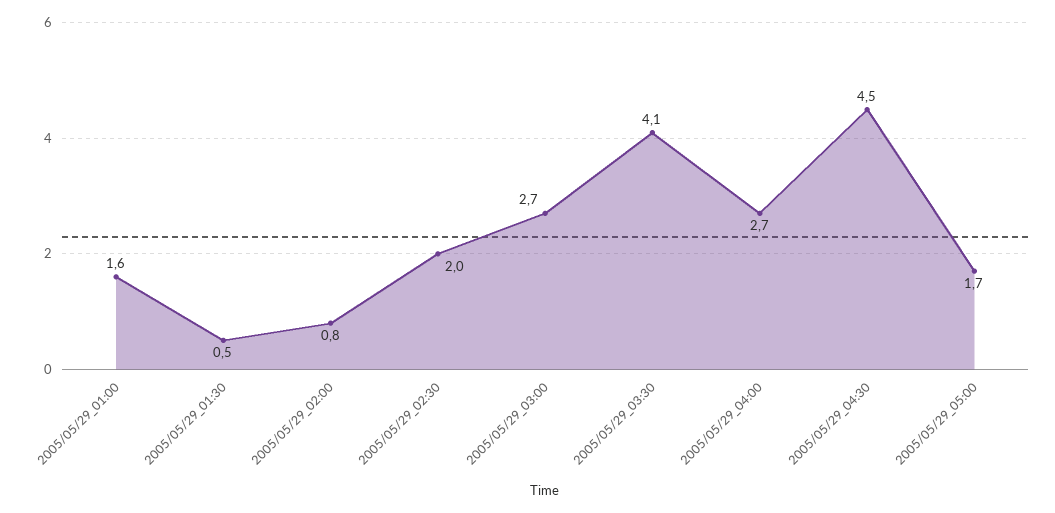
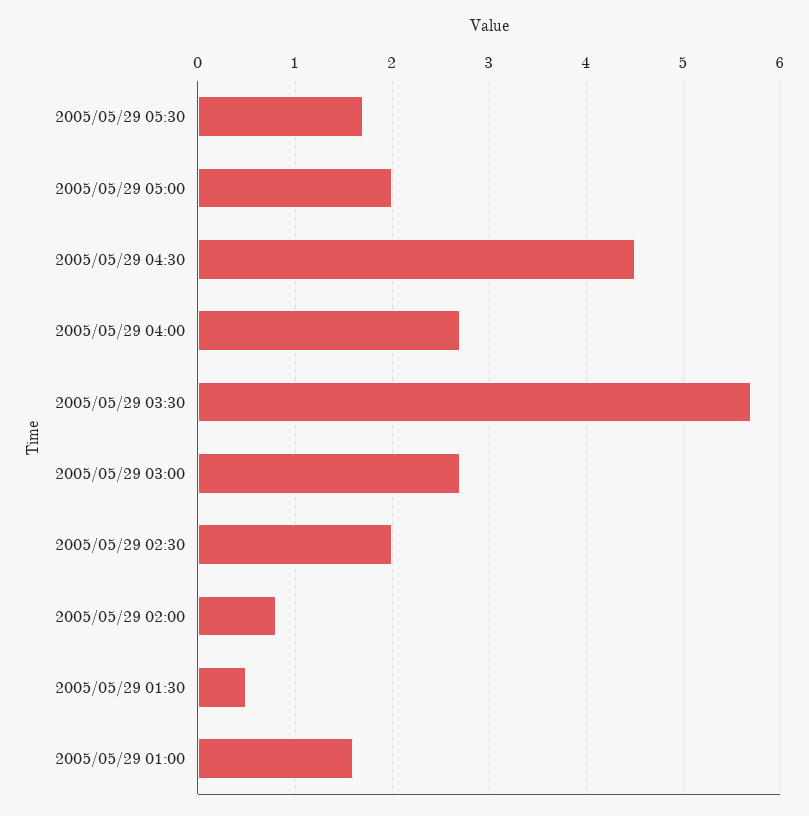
2005/05/29_03:30: 4.1 -> 5.7
2005/05/29_05:00: 1.7 -> 2
2005/05/29 05:30: none -> 1.7

